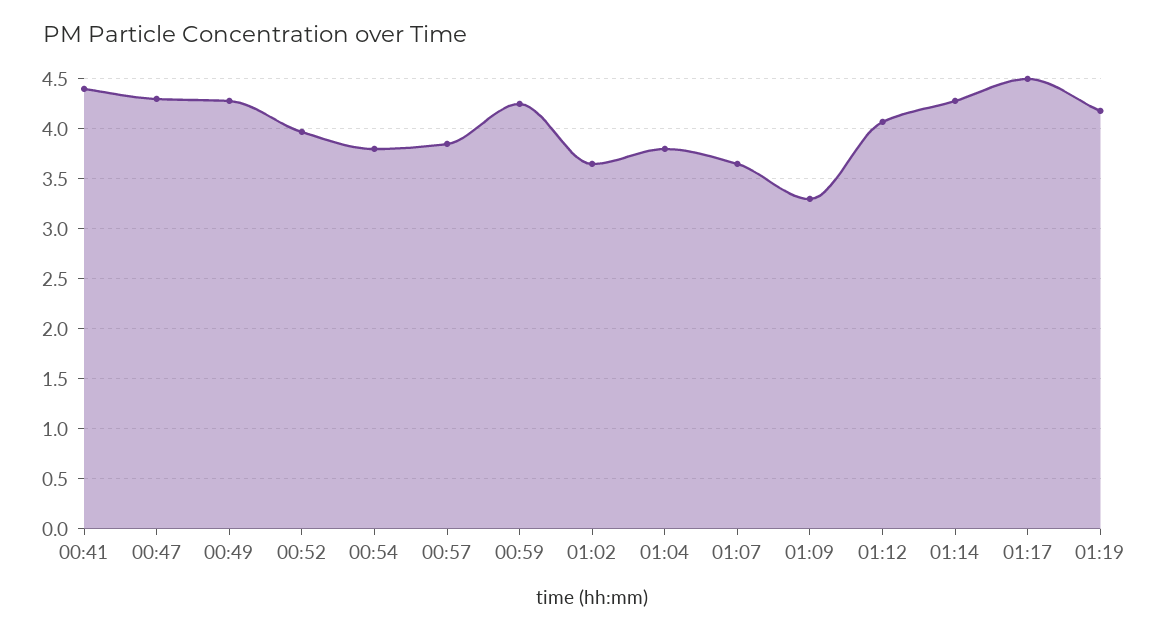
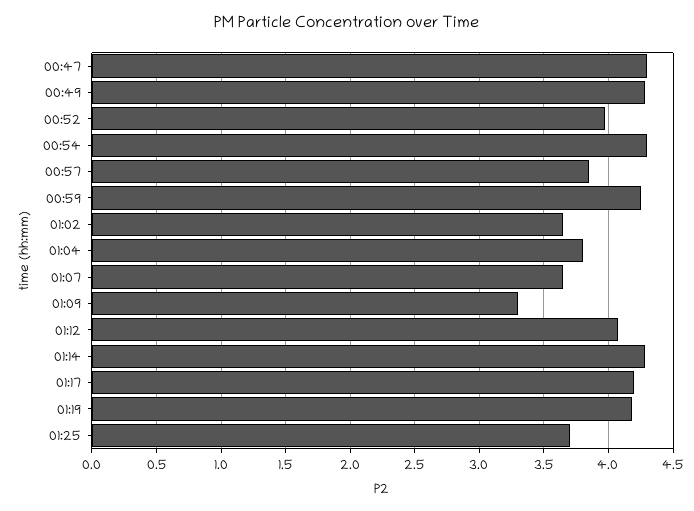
00:41: 4.4 -> none
00:54: 3.8 -> 4.3
01:17: 4.5 -> 4.2
01:25: none -> 3.7

